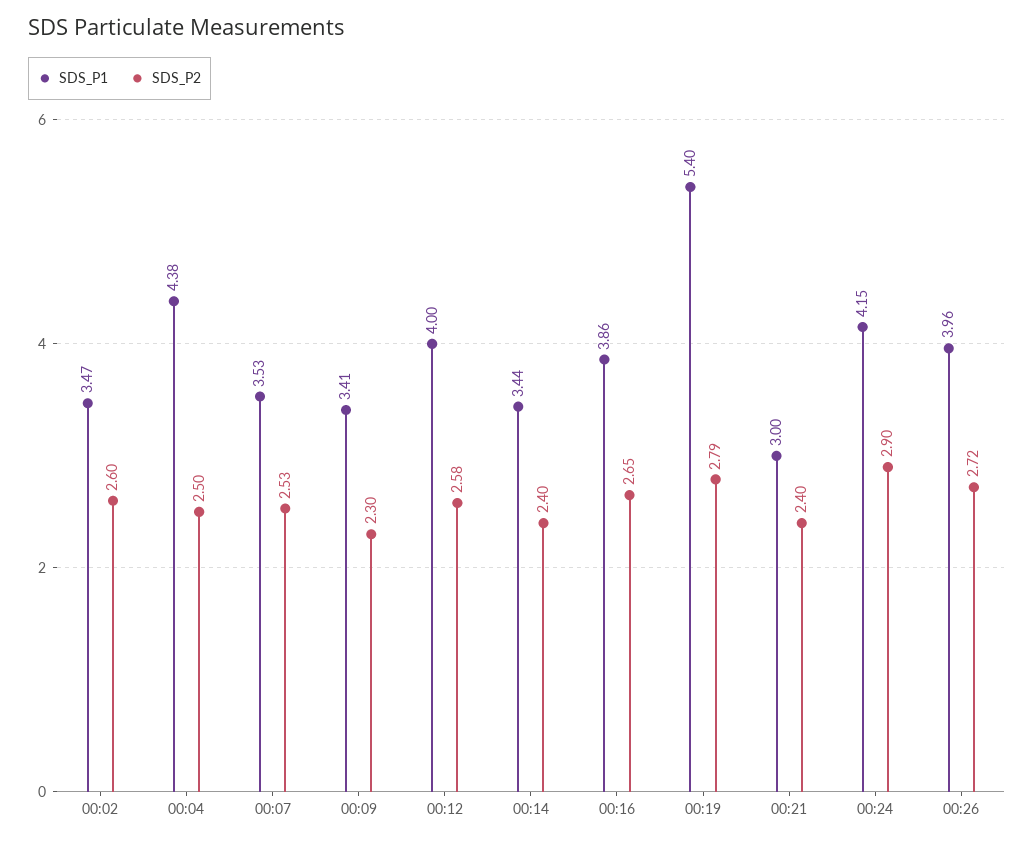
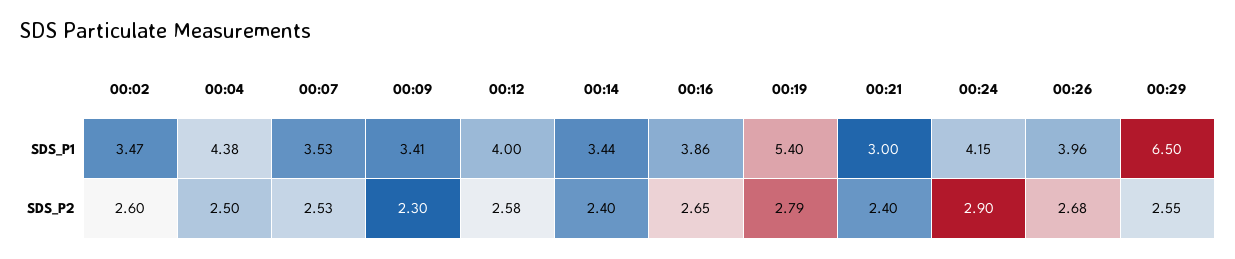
SDS_P2, 00:26: 2.72 -> 2.68
SDS_P1, 00:29: none -> 6.5
SDS_P2, 00:29: none -> 2.55

